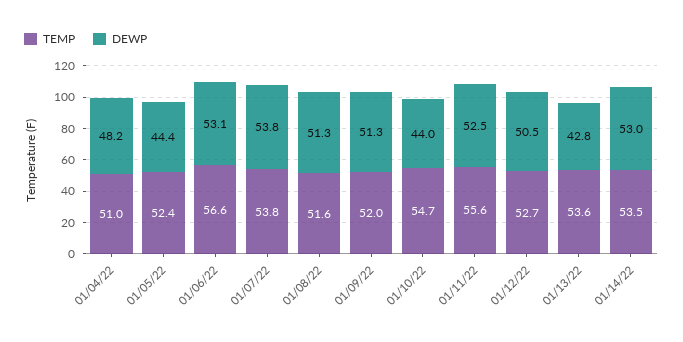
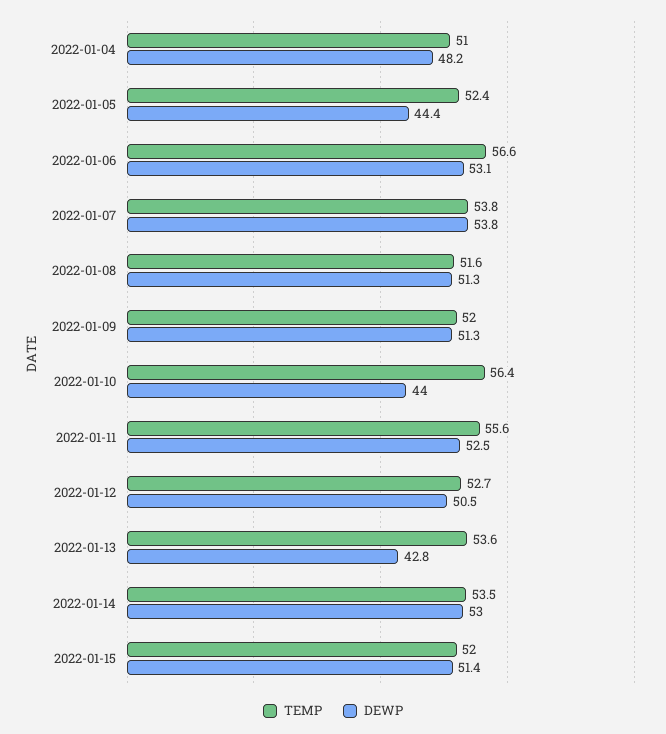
TEMP, 01/10/22: 54.7 -> 56.4
TEMP, 2022-01-15: none -> 52
DEWP, 2022-01-15: none -> 51.4

